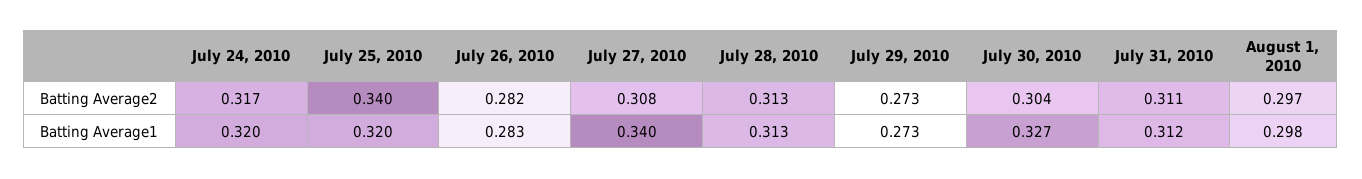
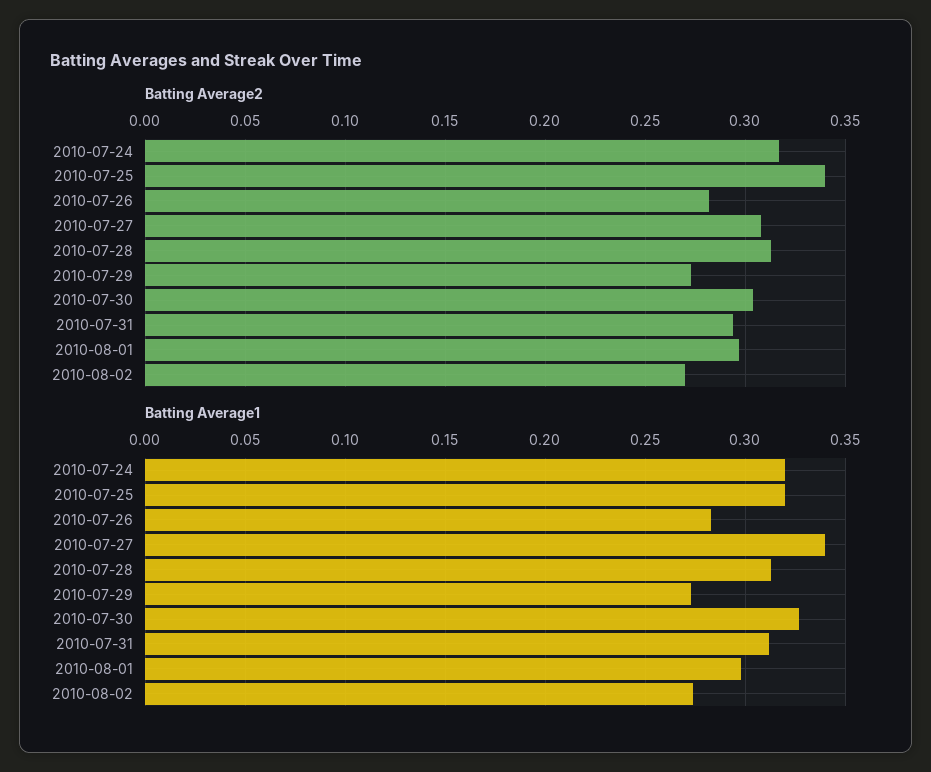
Batting Average2, July 31, 2010: 0.311 -> 0.295
Batting Average2, 2010-08-02: none -> 0.27
Batting Average1, 2010-08-02: none -> 0.275

